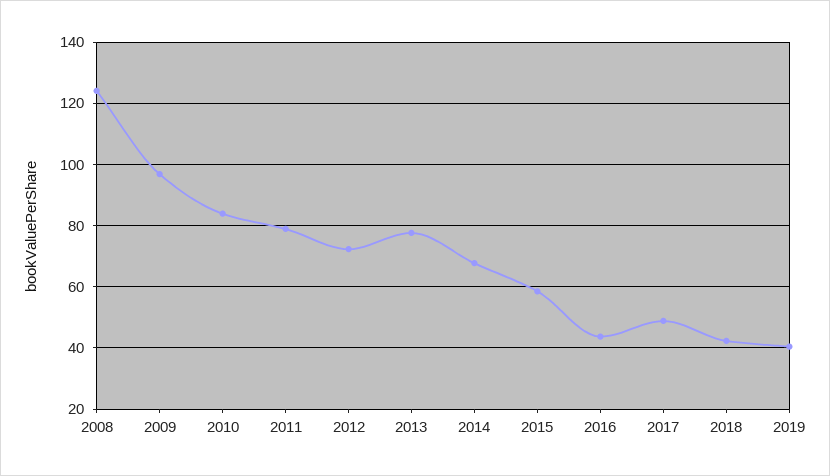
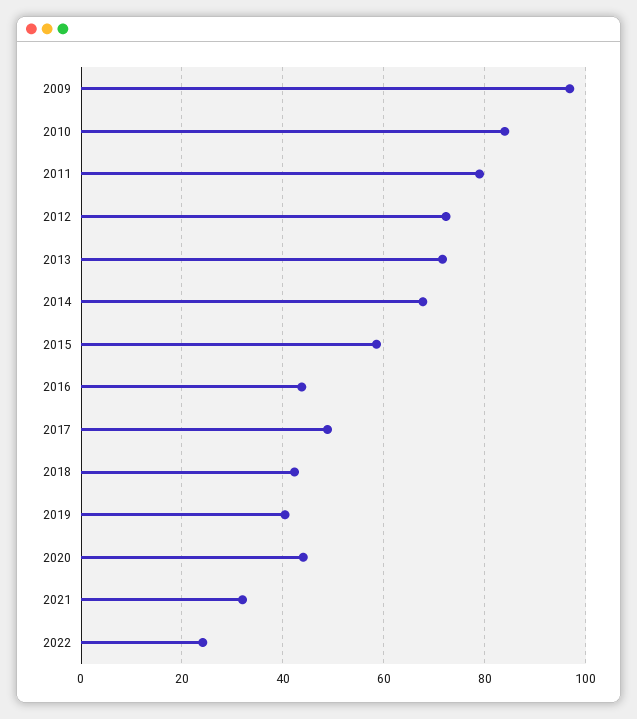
2008: 124 -> none
2013: 78 -> 72
2020: none -> 44
2021: none -> 32
2022: none -> 24

